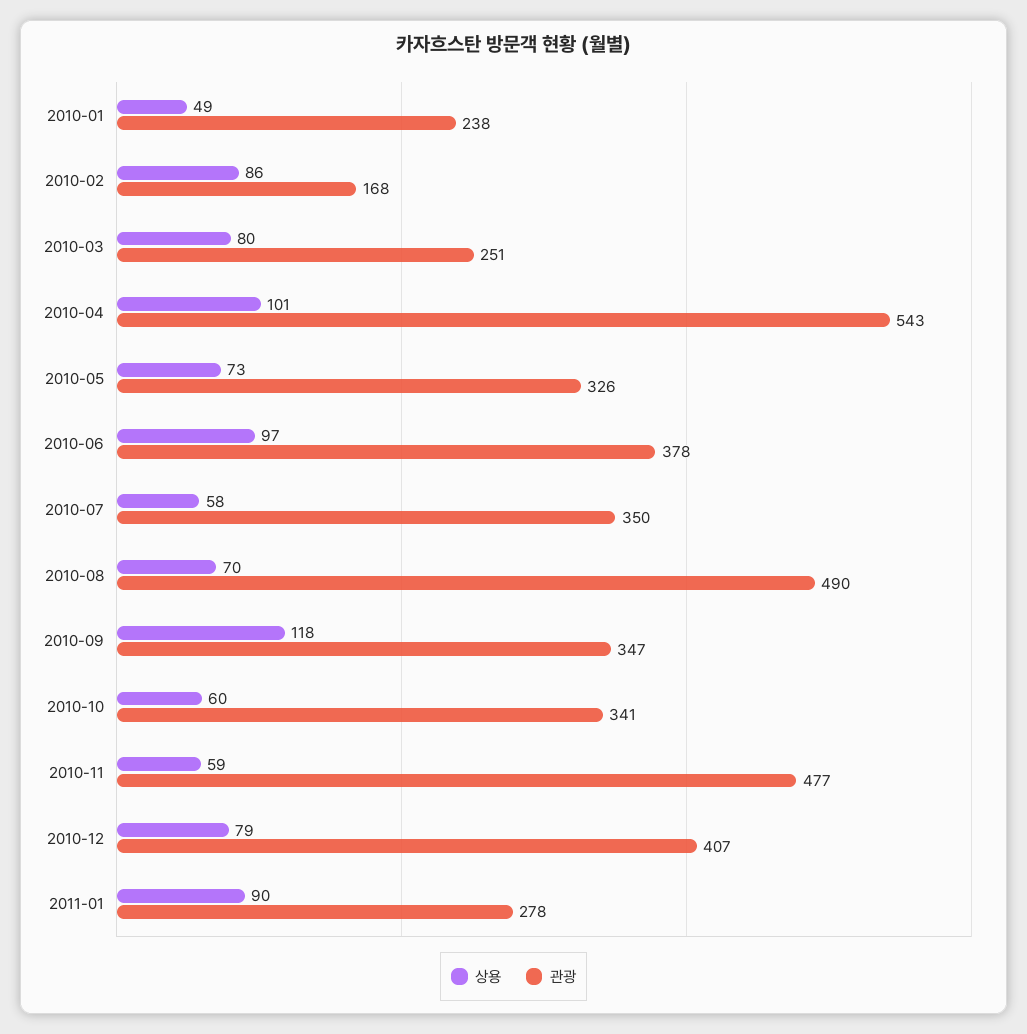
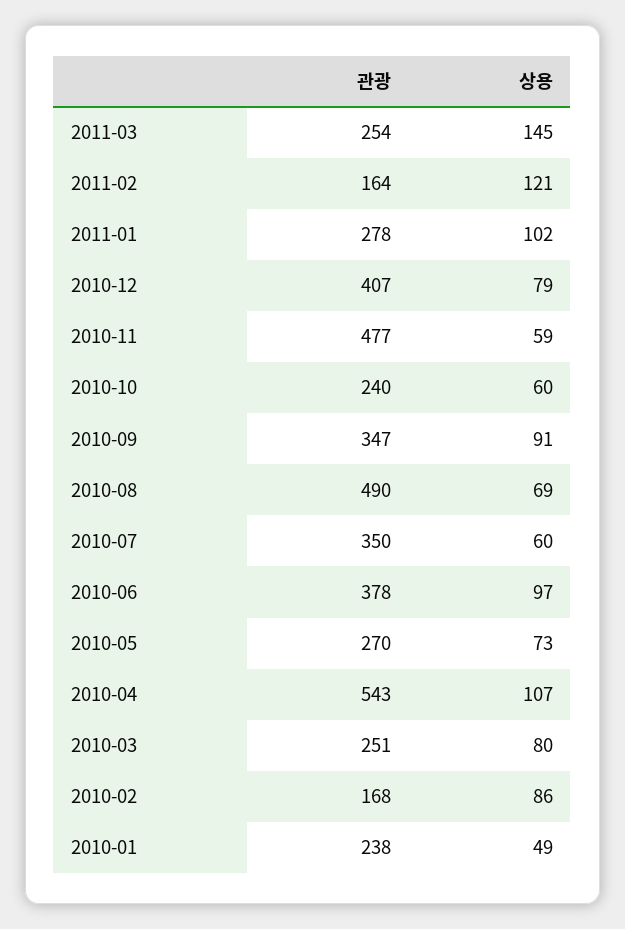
상용, 2010-04: 101 -> 107
관광, 2010-05: 326 -> 270
상용, 2010-07: 58 -> 60
상용, 2010-08: 70 -> 69
상용, 2010-09: 118 -> 91
관광, 2010-10: 341 -> 240
상용, 2011-01: 90 -> 102
관광, 2011-03: none -> 254
상용, 2011-03: none -> 145
관광, 2011-02: none -> 164
상용, 2011-02: none -> 121

